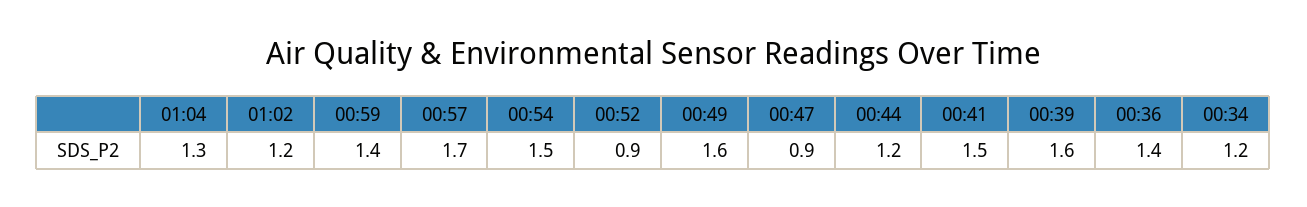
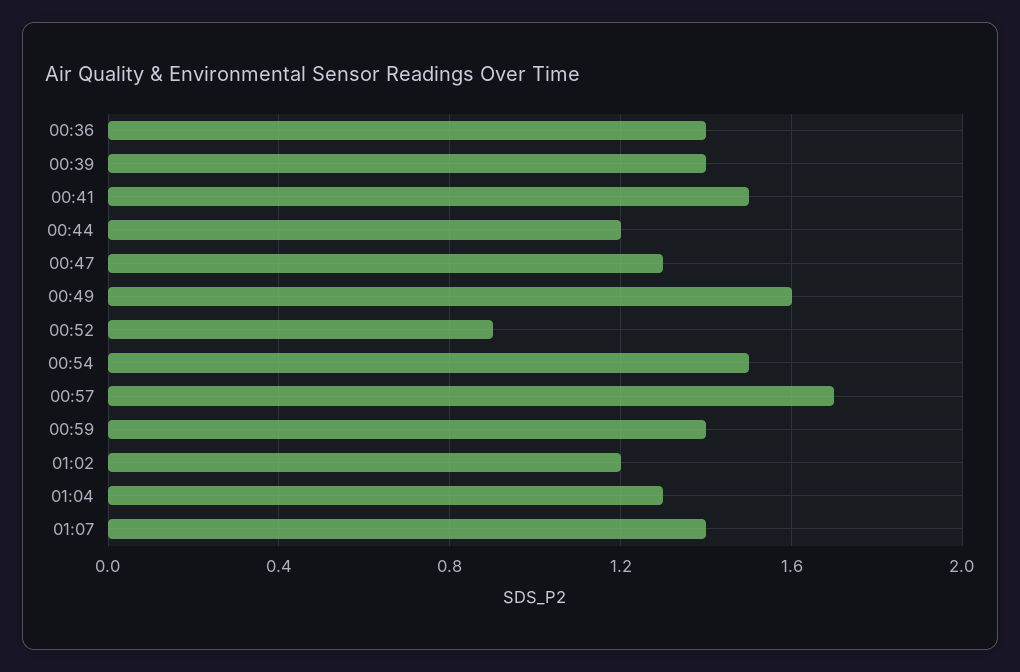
00:47: 0.9 -> 1.3
00:39: 1.6 -> 1.4
00:34: 1.2 -> none
01:07: none -> 1.4

